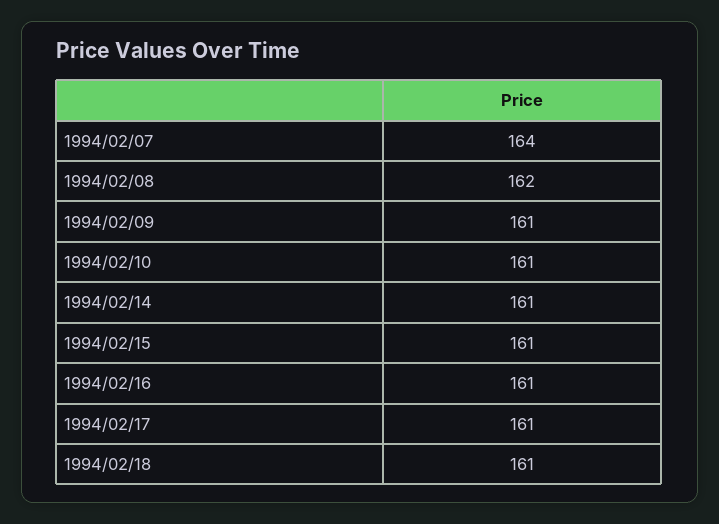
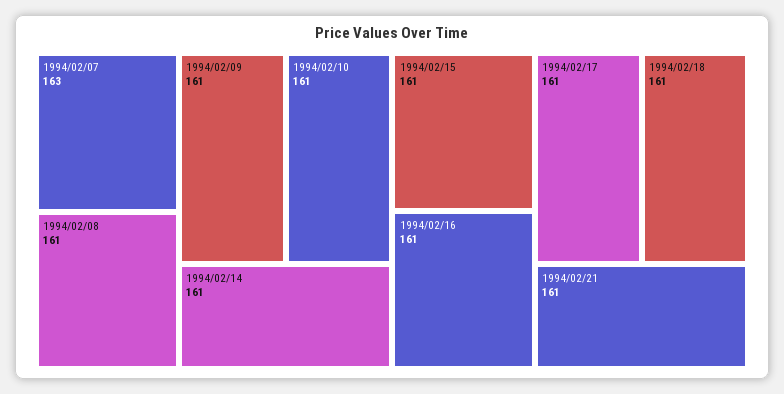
1994/02/07: 164 -> 163
1994/02/08: 162 -> 161
1994/02/21: none -> 161

